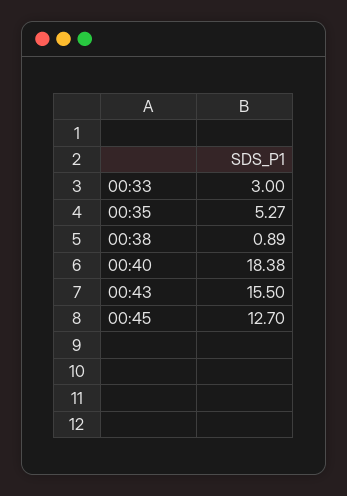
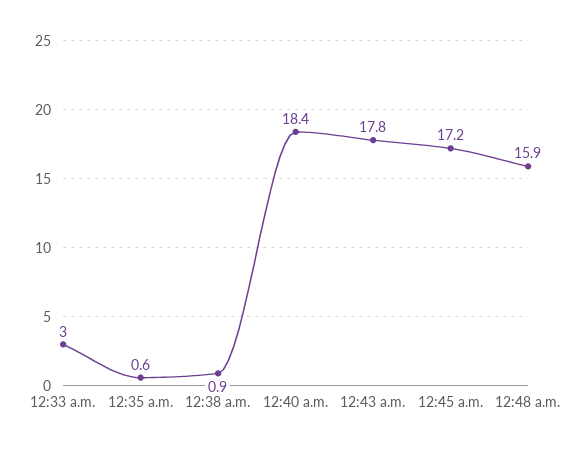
00:35: 5.27 -> 0.6
00:43: 15.5 -> 17.8
00:45: 12.7 -> 17.2
12:48 a.m.: none -> 15.9

